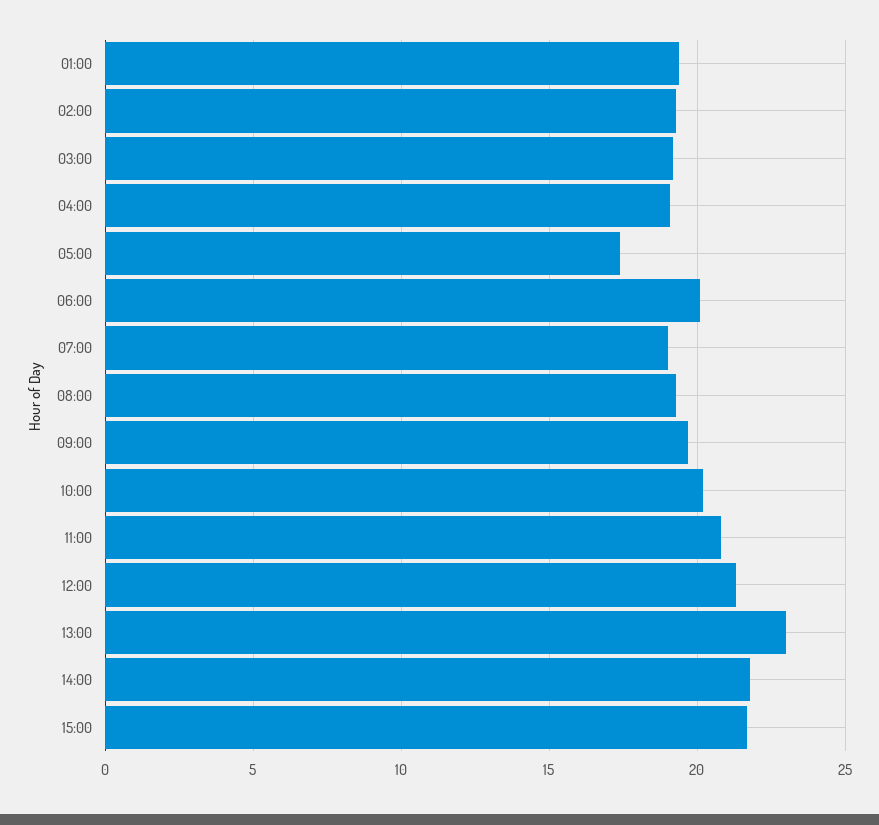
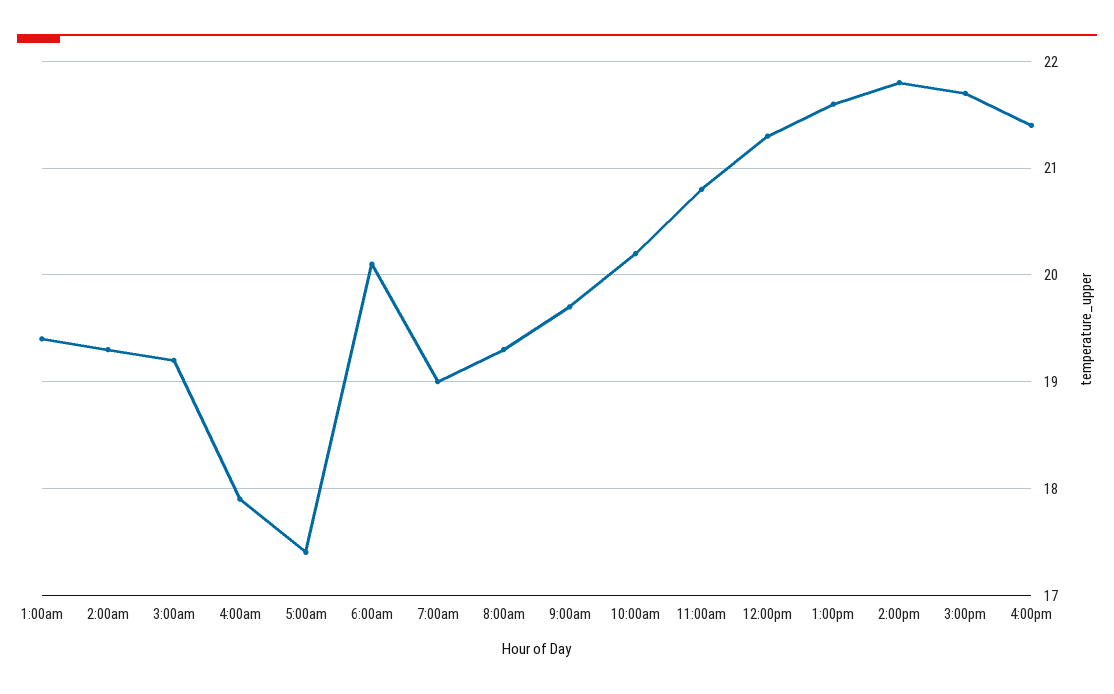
04:00: 19 -> 17.9
13:00: 23 -> 21.6
4:00pm: none -> 21.4

